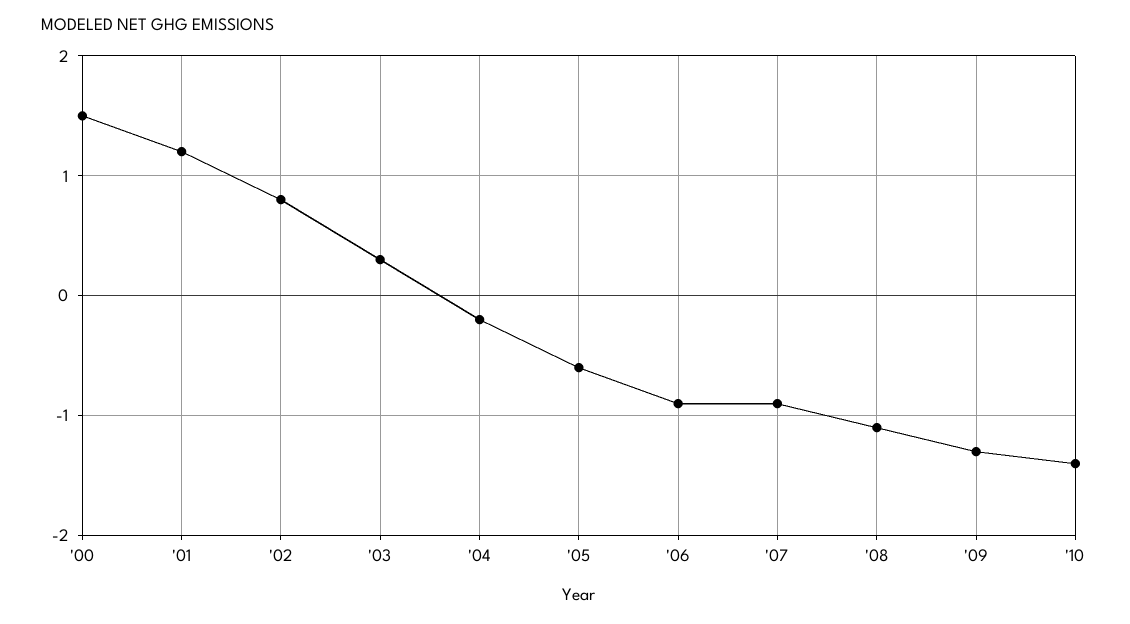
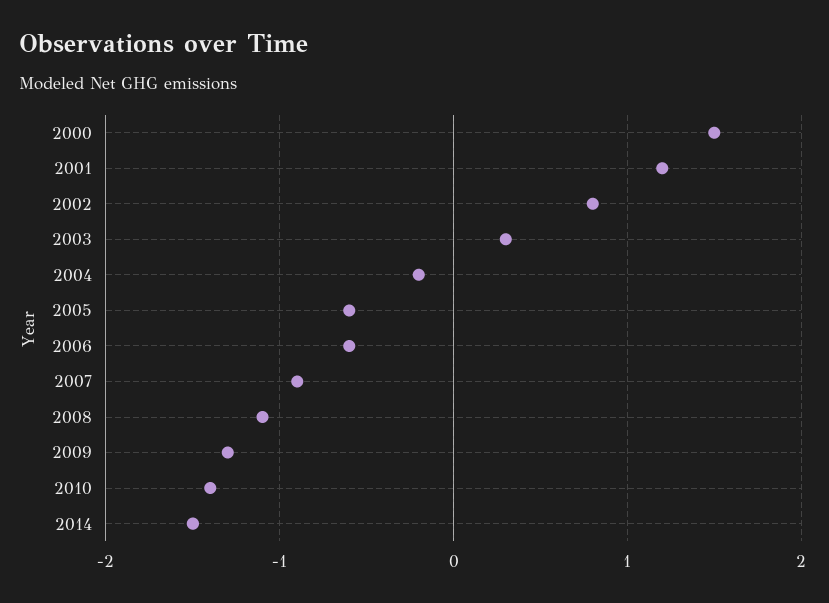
'06: -0.9 -> -0.6
2014: none -> -1.5

